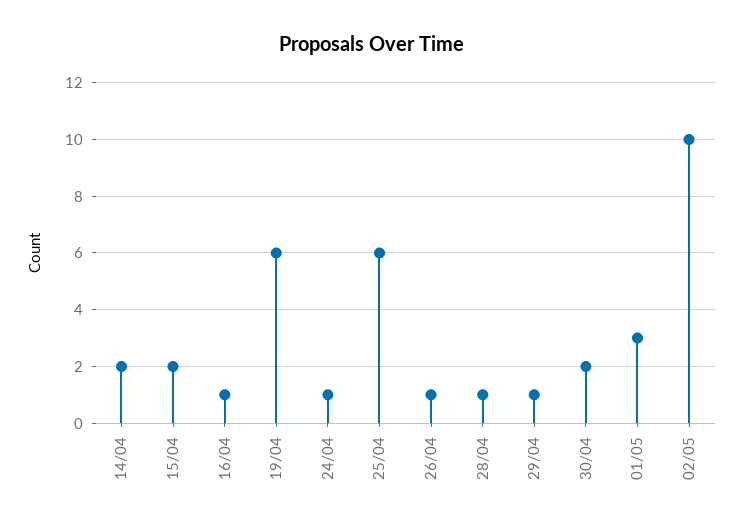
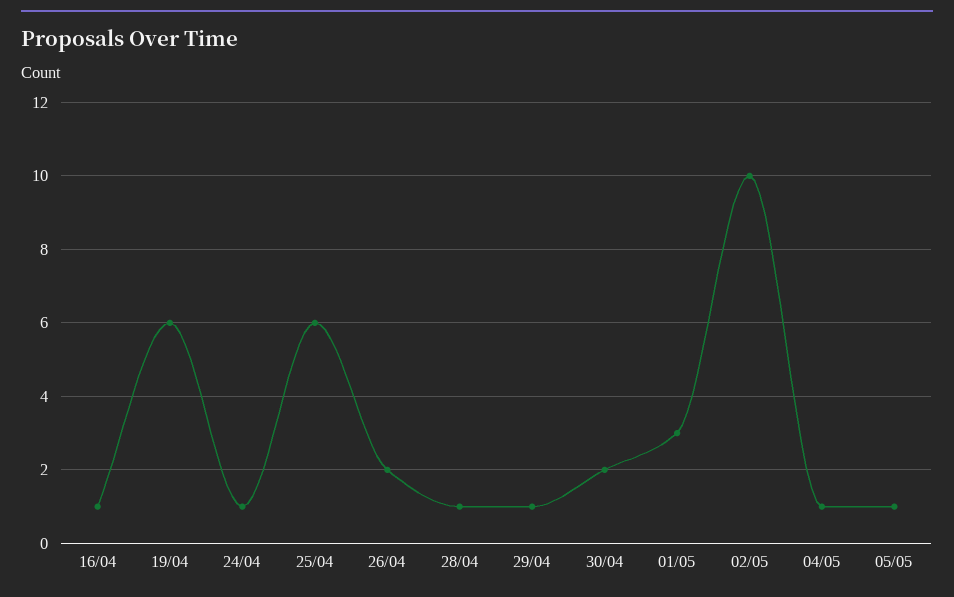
14/04: 2 -> none
15/04: 2 -> none
26/04: 1 -> 2
04/05: none -> 1
05/05: none -> 1

